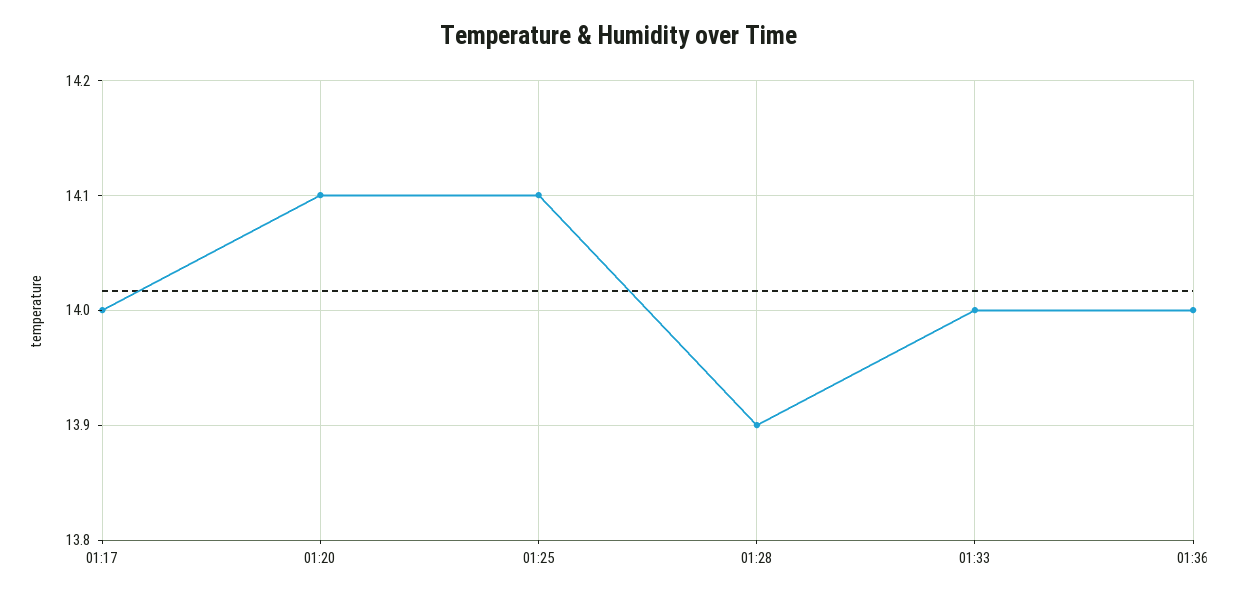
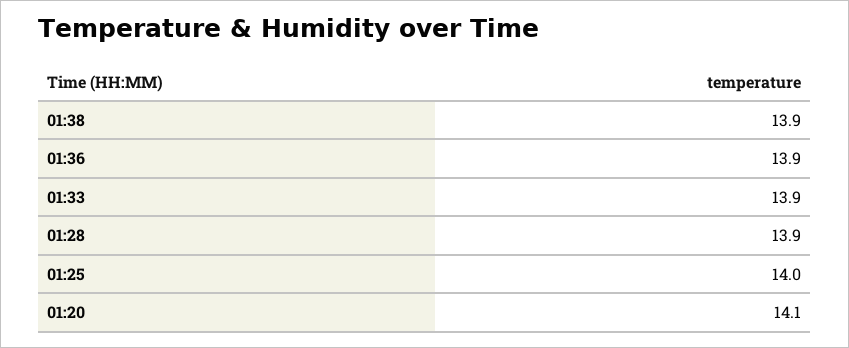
01:17: 14 -> none
01:25: 14.1 -> 14
01:33: 14 -> 13.9
01:36: 14 -> 13.9
01:38: none -> 13.9

